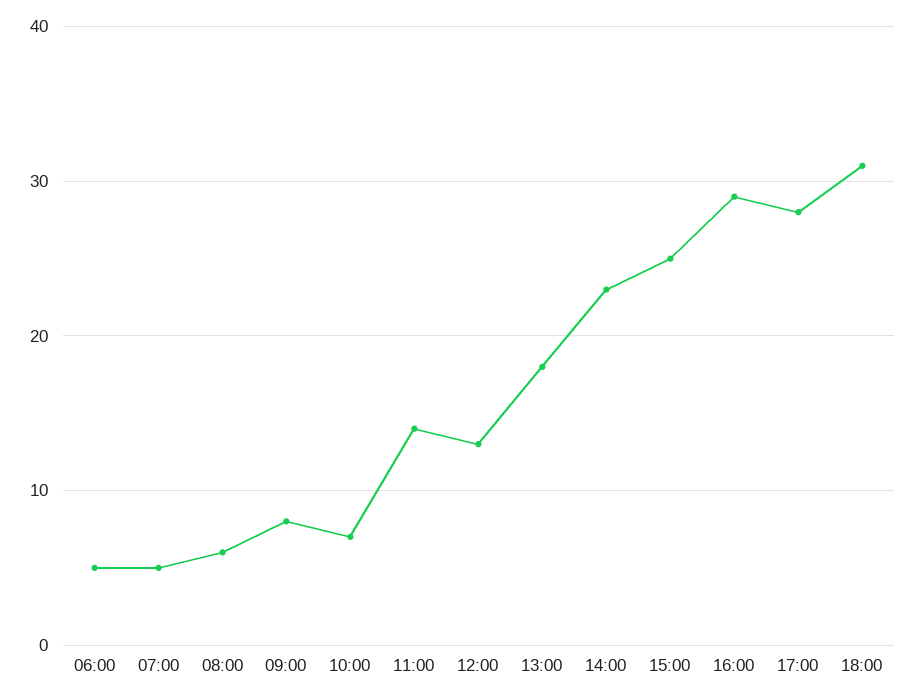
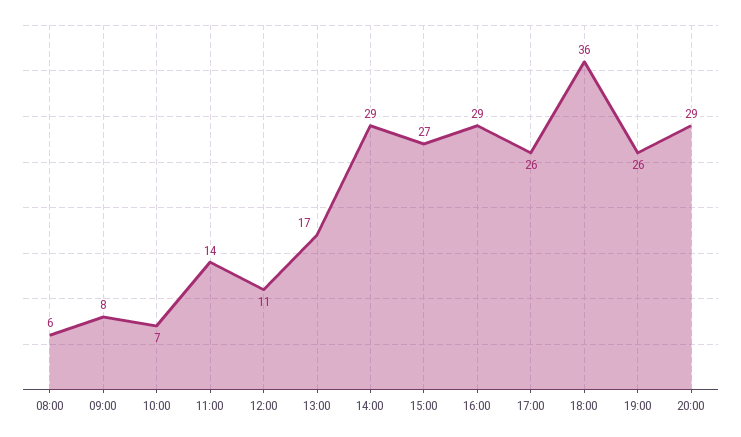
06:00: 5 -> none
07:00: 5 -> none
12:00: 13 -> 11
13:00: 18 -> 17
14:00: 23 -> 29
15:00: 25 -> 27
17:00: 28 -> 26
18:00: 31 -> 36
19:00: none -> 26
20:00: none -> 29

